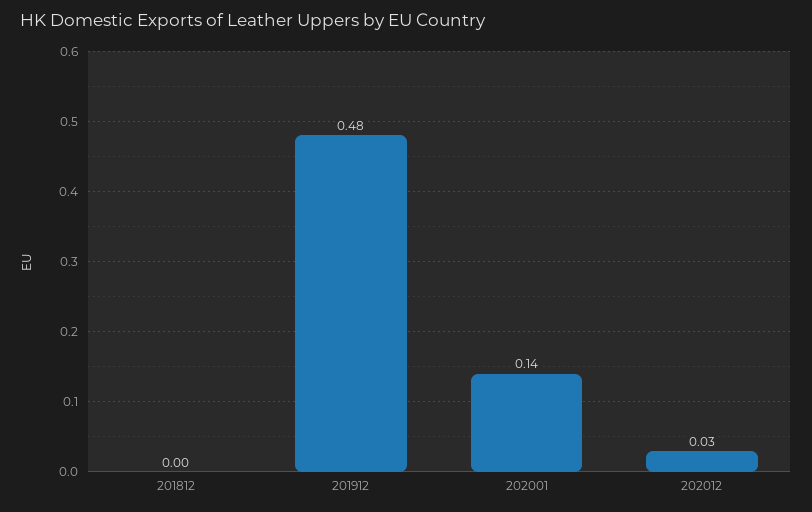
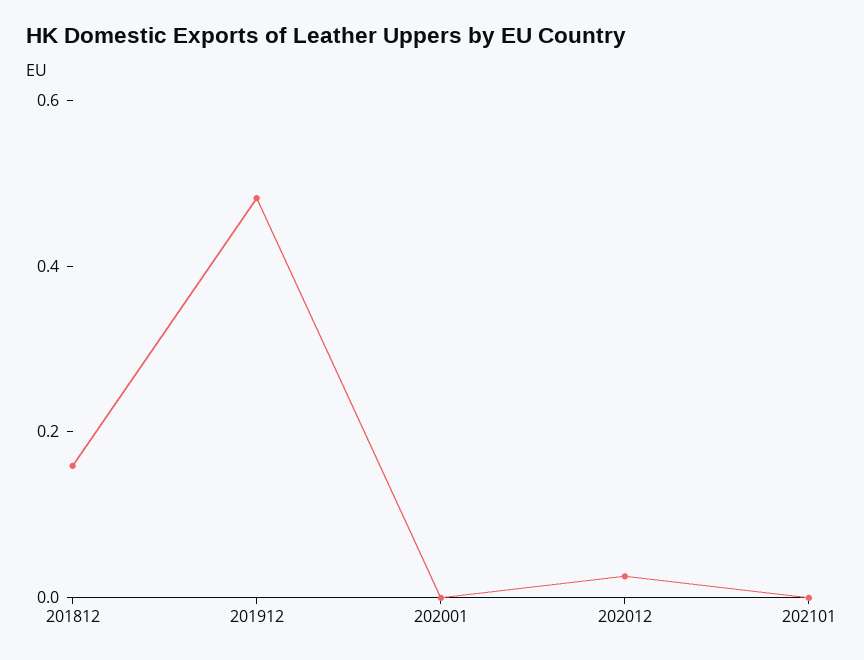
201812: 0 -> 0.15
202001: 0.14 -> 0
202101: none -> 0

